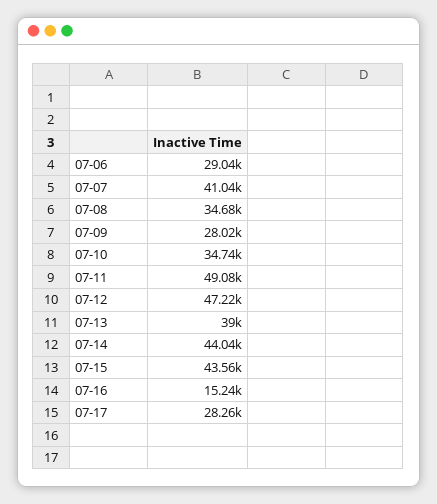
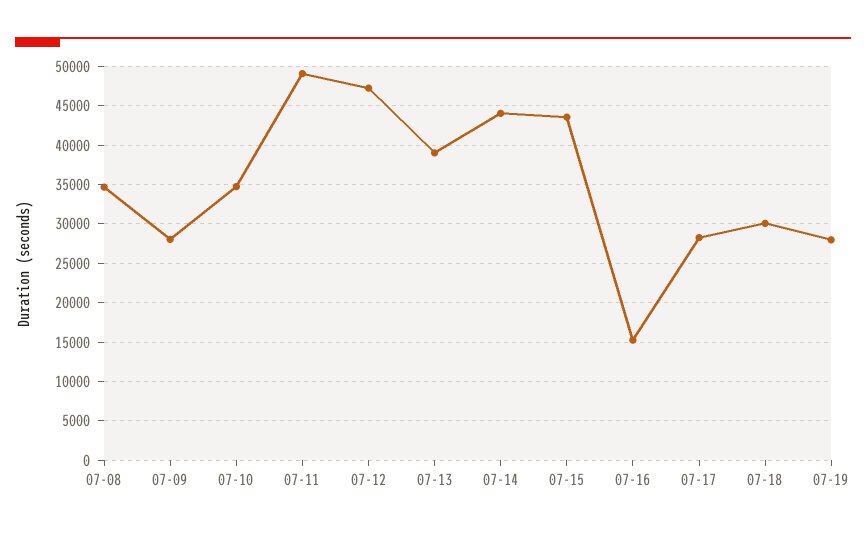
07-06: 29040 -> none
07-07: 41040 -> none
07-18: none -> 30000
07-19: none -> 28000

